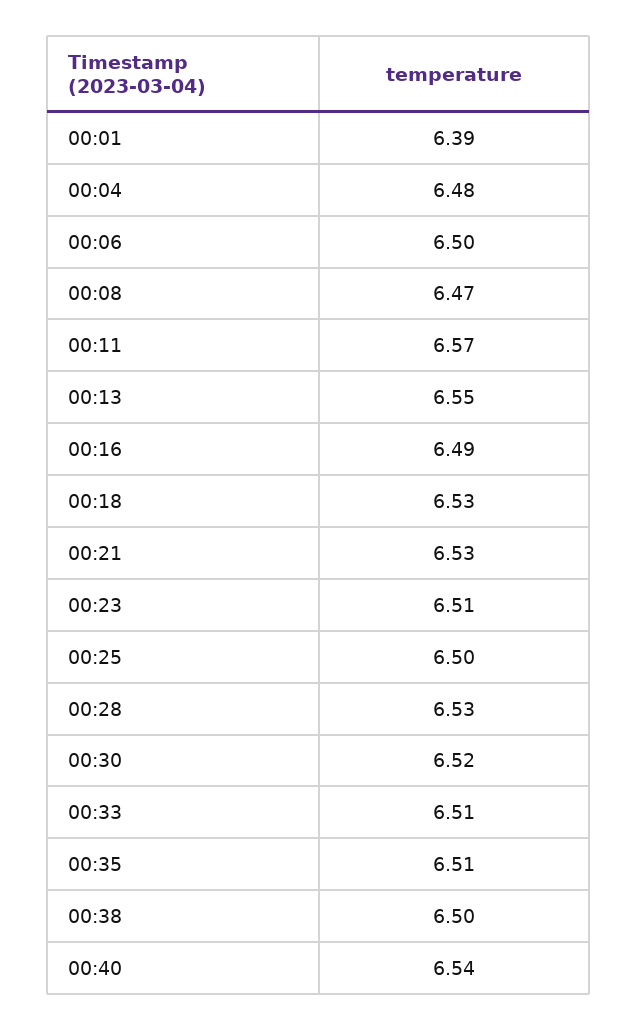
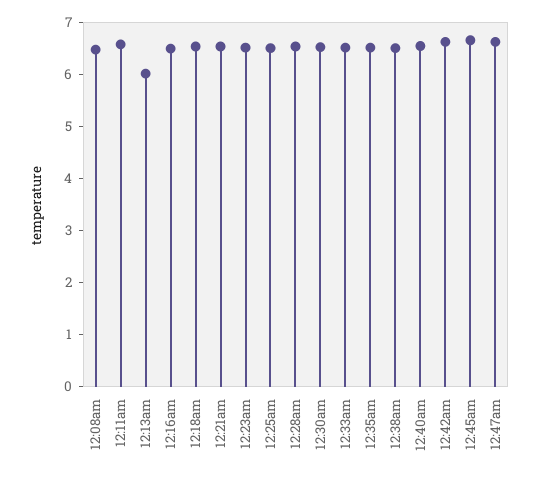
00:01: 6.39 -> none
00:04: 6.48 -> none
00:06: 6.5 -> none
00:13: 6.55 -> 6
12:42am: none -> 6.6
12:45am: none -> 6.6
12:47am: none -> 6.6

